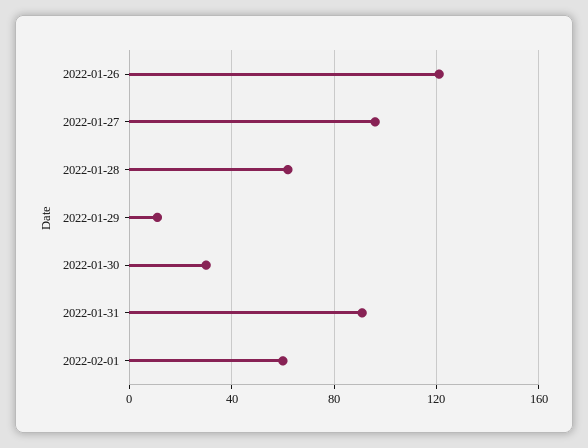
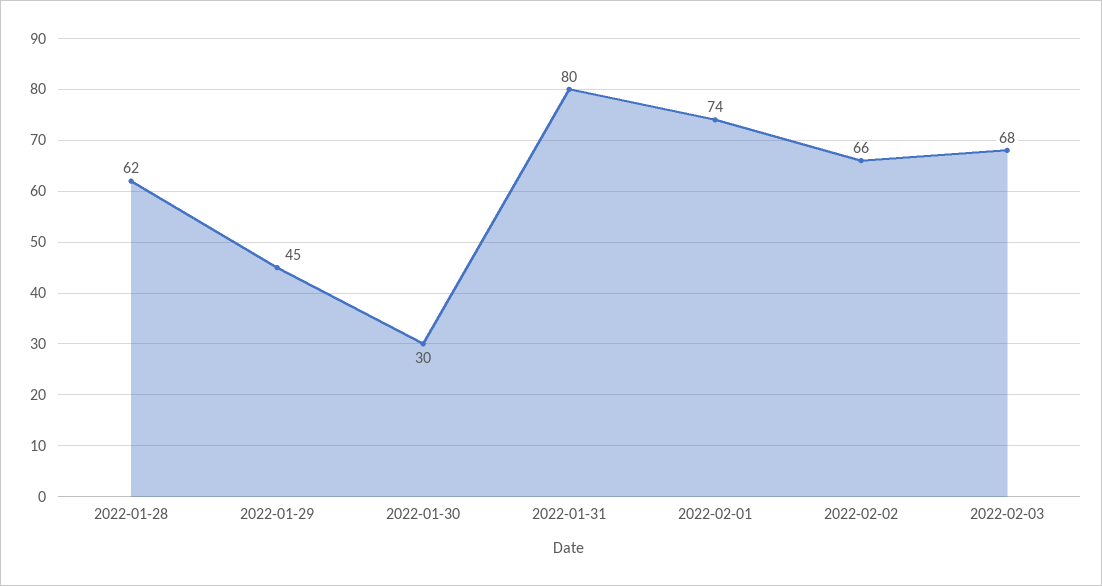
2022-01-26: 120 -> none
2022-01-27: 95 -> none
2022-01-29: 10 -> 45
2022-01-31: 90 -> 80
2022-02-01: 60 -> 74
2022-02-02: none -> 66
2022-02-03: none -> 68

